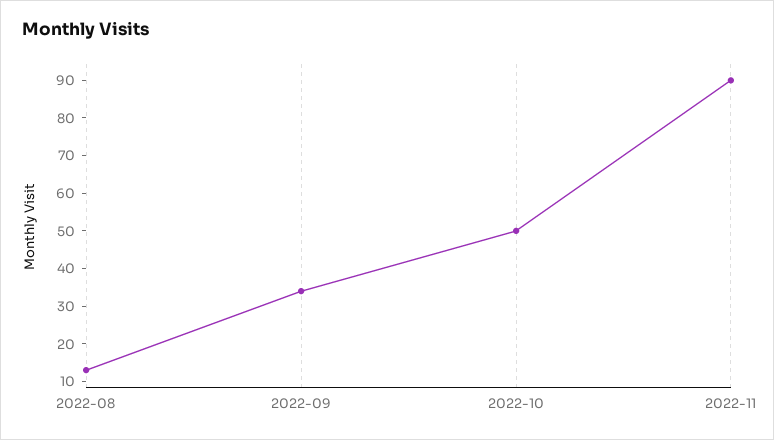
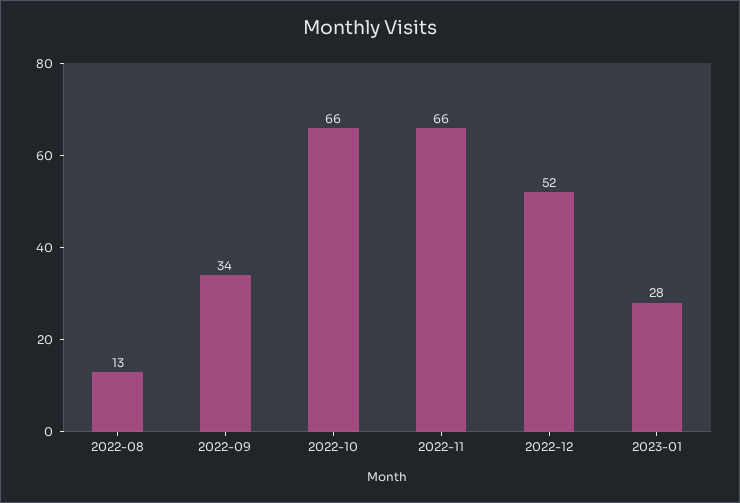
2022-10: 50 -> 66
2022-11: 90 -> 66
2022-12: none -> 52
2023-01: none -> 28

